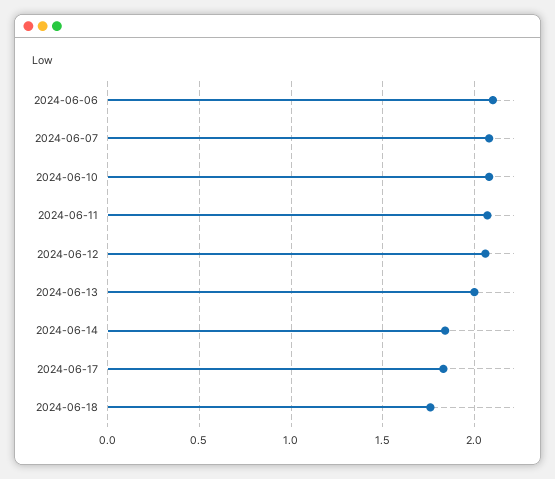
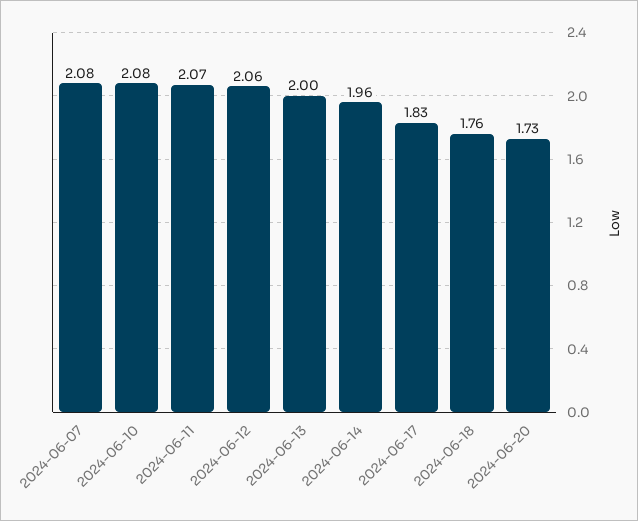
2024-06-06: 2.1 -> none
2024-06-14: 1.85 -> 1.96
2024-06-20: none -> 1.73

